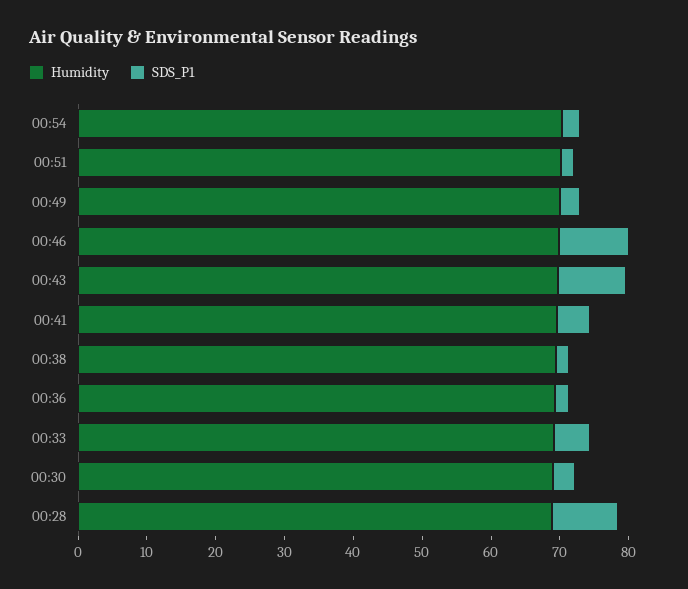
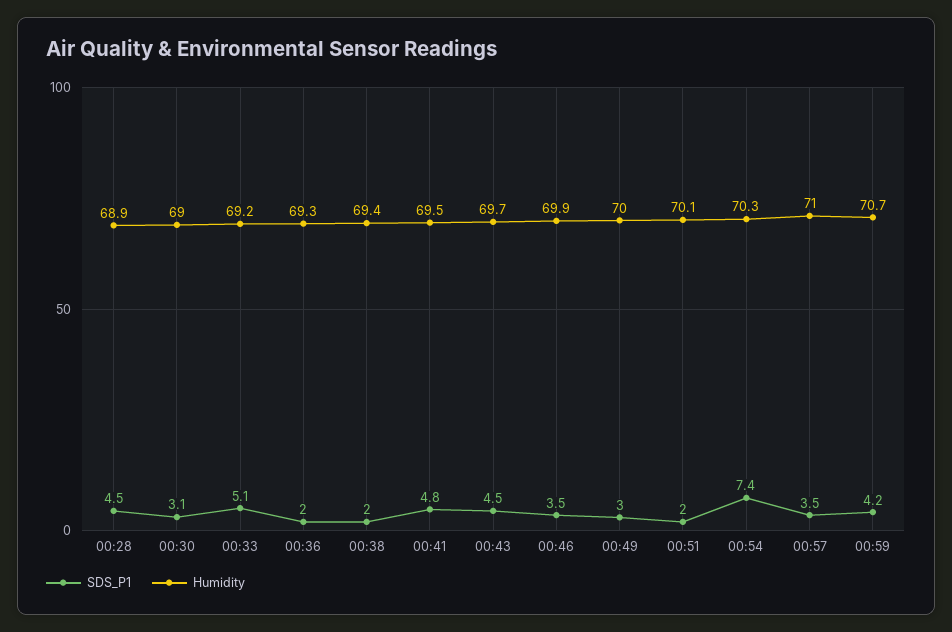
SDS_P1, 00:54: 2 -> 7.4
SDS_P1, 00:46: 10 -> 3.5
SDS_P1, 00:43: 10 -> 4.5
SDS_P1, 00:28: 10 -> 4.5
SDS_P1, 00:57: none -> 3.5
Humidity, 00:57: none -> 71
SDS_P1, 00:59: none -> 4.2
Humidity, 00:59: none -> 70.7

